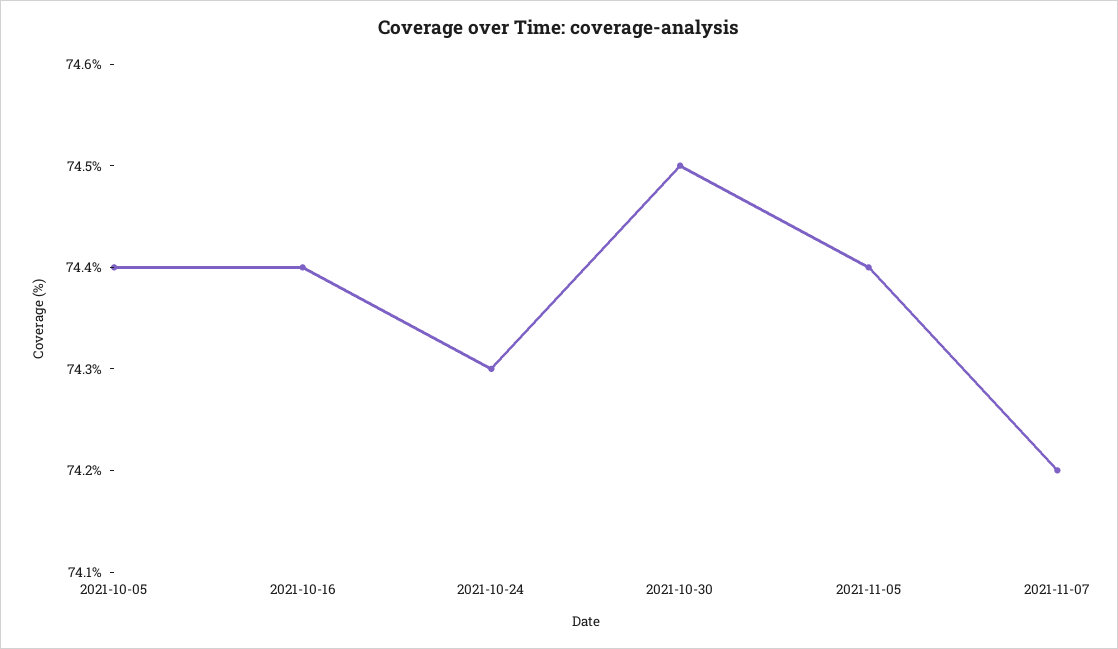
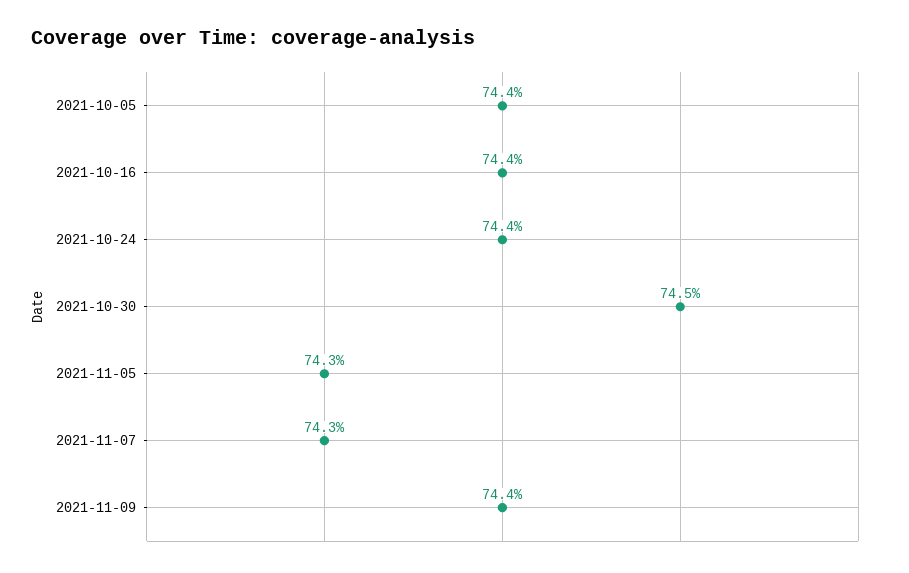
2021-10-24: 74.3 -> 74.4
2021-11-05: 74.4 -> 74.3
2021-11-07: 74.2 -> 74.3
2021-11-09: none -> 74.4

